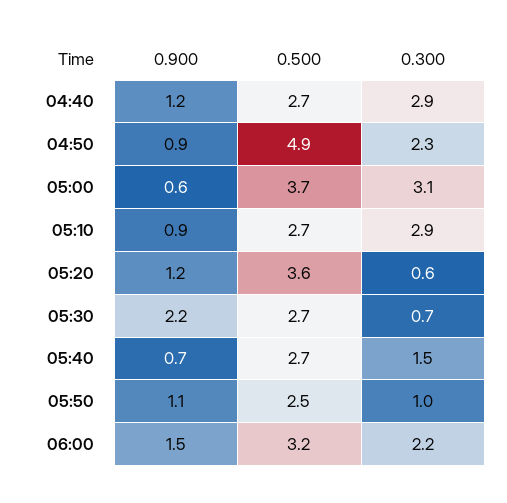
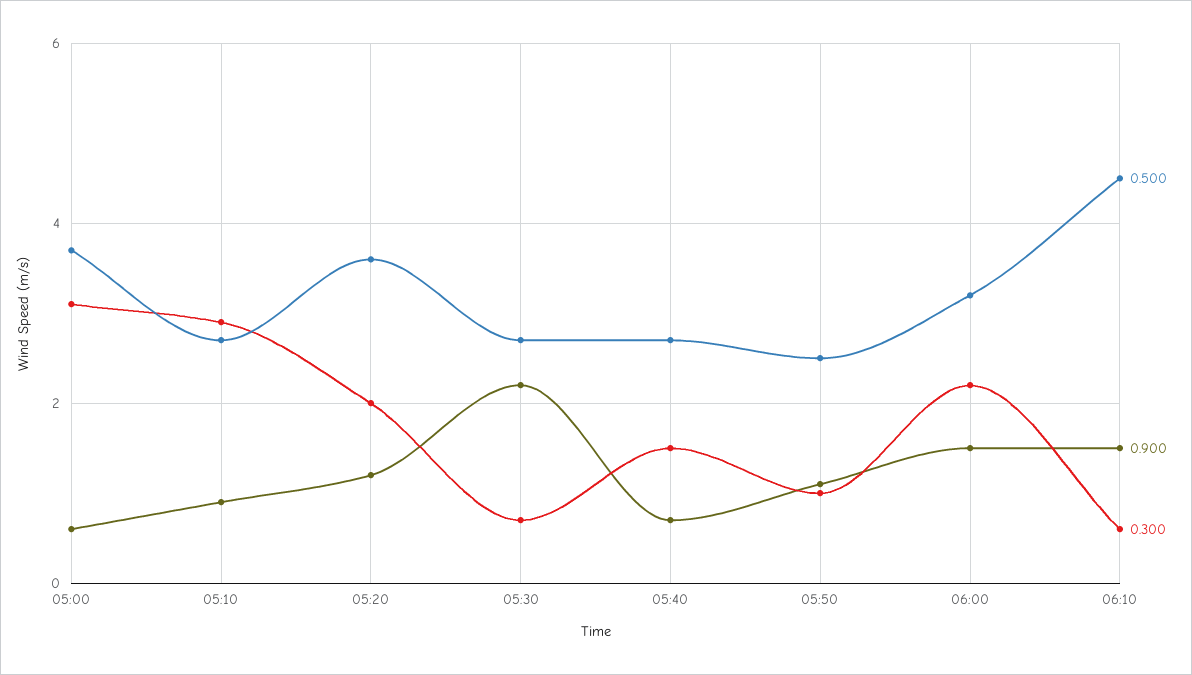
0.900, 04:40: 1.2 -> none
0.500, 04:40: 2.7 -> none
0.300, 04:40: 2.9 -> none
0.900, 04:50: 0.9 -> none
0.500, 04:50: 4.9 -> none
0.300, 04:50: 2.3 -> none
0.300, 05:20: 0.6 -> 2
0.500, 06:10: none -> 4.5
0.900, 06:10: none -> 1.5
0.300, 06:10: none -> 0.5

